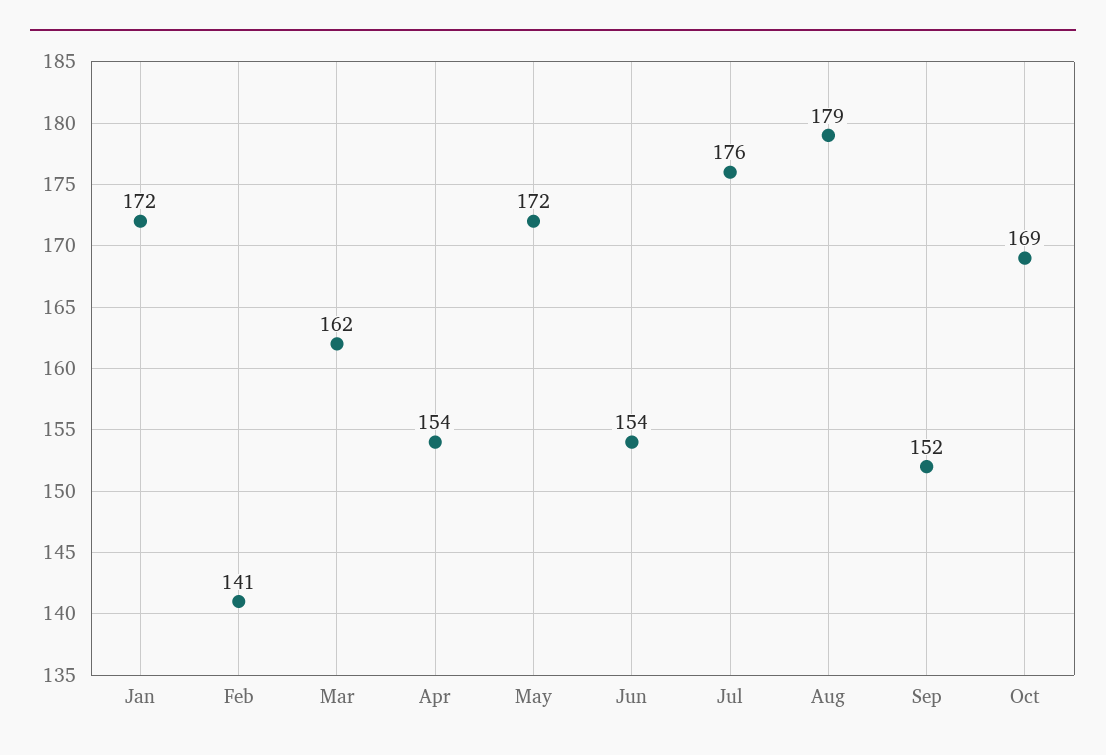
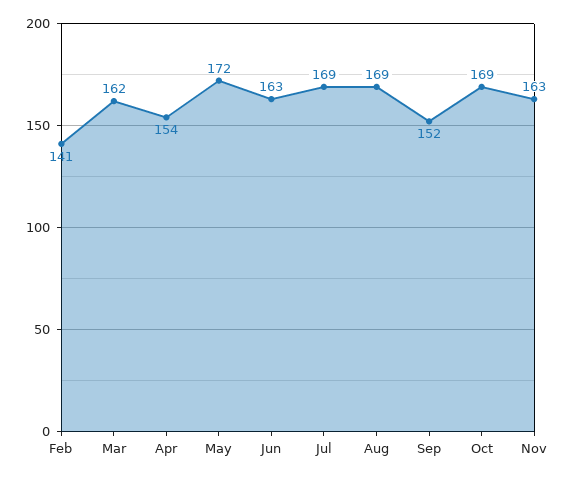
Jan: 172 -> none
Jun: 154 -> 163
Jul: 176 -> 169
Aug: 179 -> 169
Nov: none -> 163

